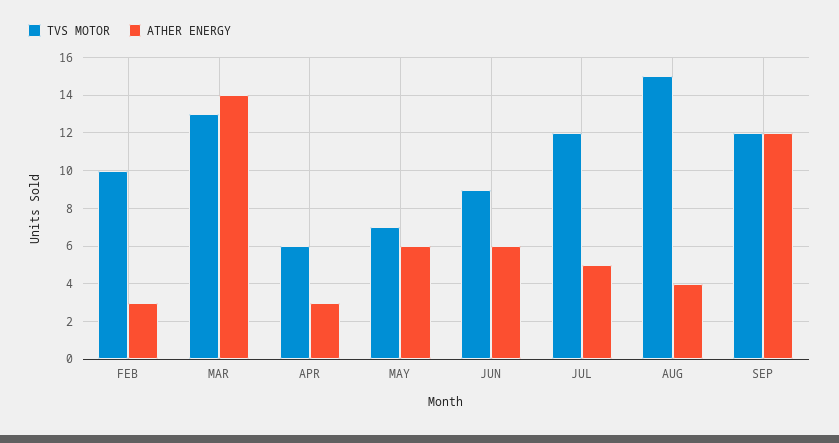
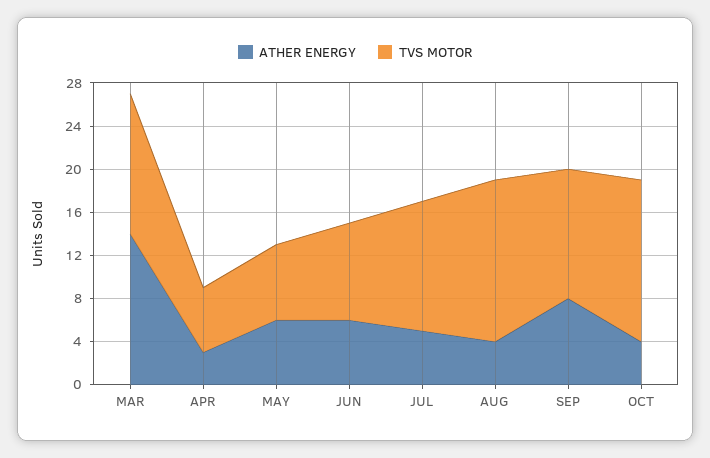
TVS MOTOR, FEB: 10 -> none
ATHER ENERGY, FEB: 3 -> none
ATHER ENERGY, SEP: 12 -> 8
ATHER ENERGY, OCT: none -> 4
TVS MOTOR, OCT: none -> 15

